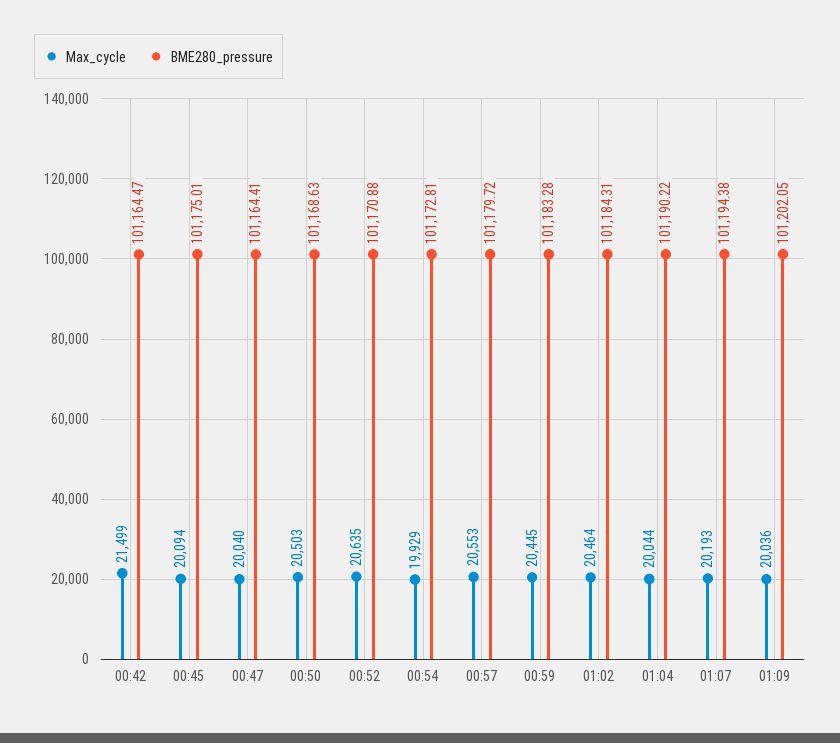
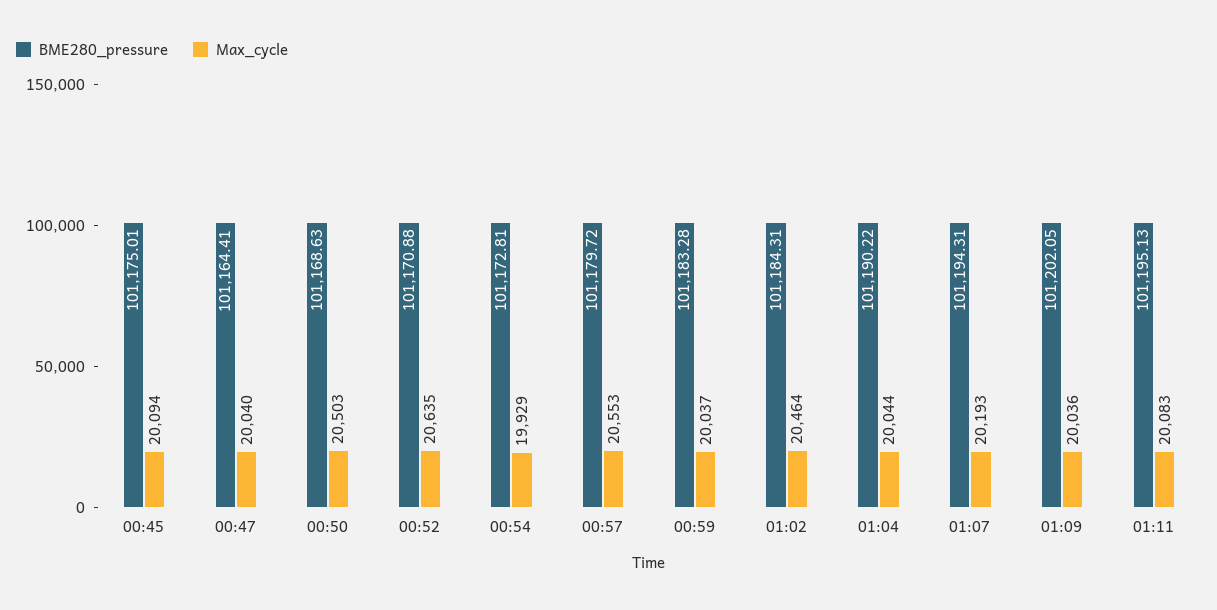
Max_cycle, 00:42: 21499 -> none
BME280_pressure, 00:42: 101164.47 -> none
Max_cycle, 00:59: 20445 -> 20037
BME280_pressure, 01:07: 101194.38 -> 101194.31
BME280_pressure, 01:11: none -> 101195.13
Max_cycle, 01:11: none -> 20083

